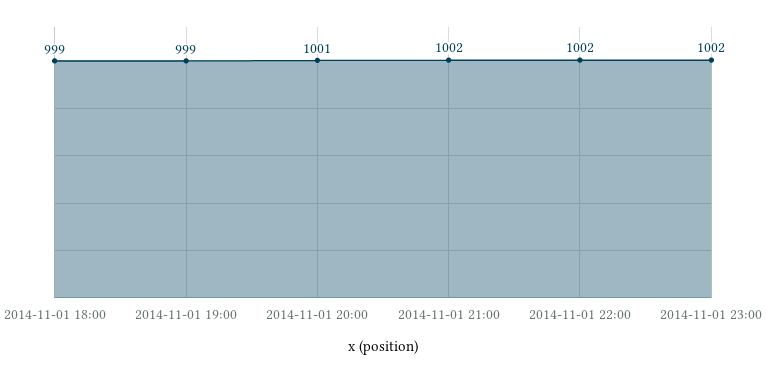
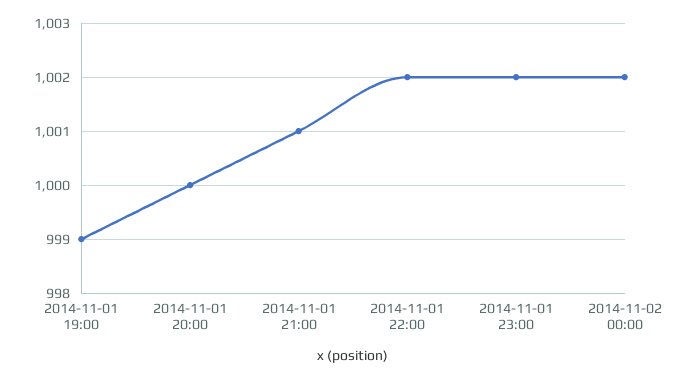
2014-11-01 18:00: 999 -> none
2014-11-01 20:00: 1001 -> 1000
2014-11-01 21:00: 1002 -> 1001
2014-11-02 00:00: none -> 1002

